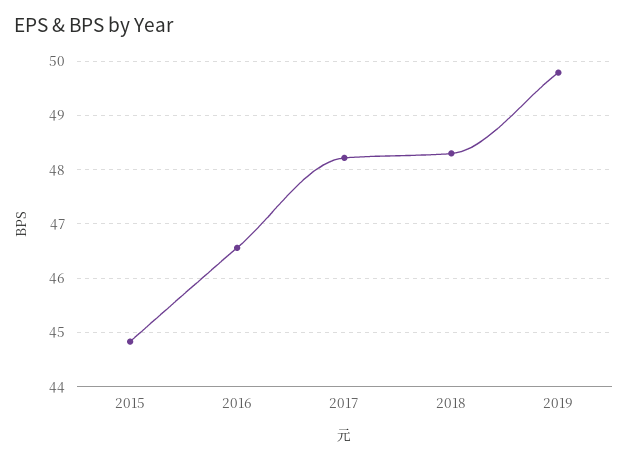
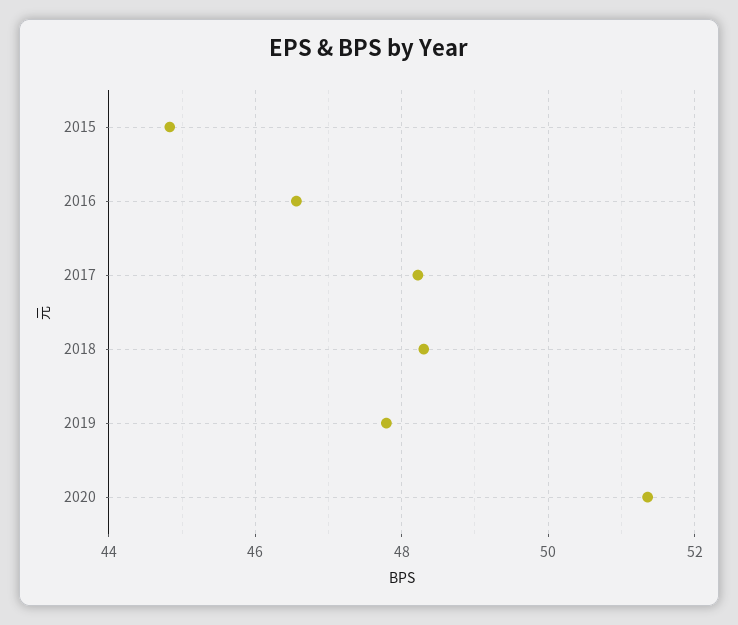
2019: 49.8 -> 47.8
2020: none -> 51.4

